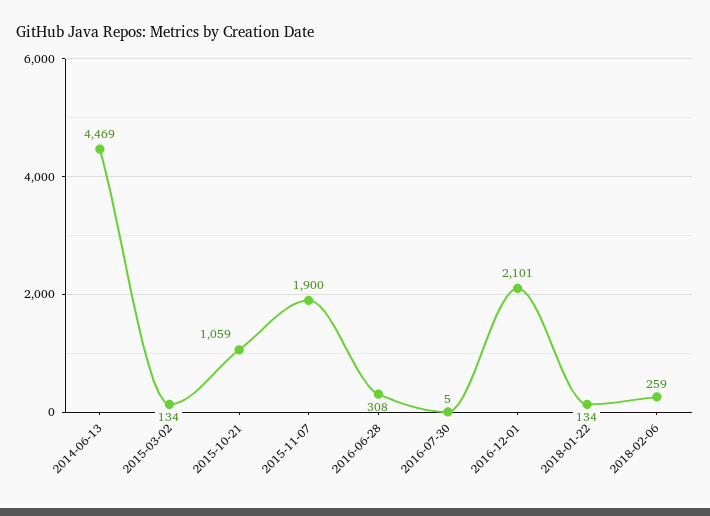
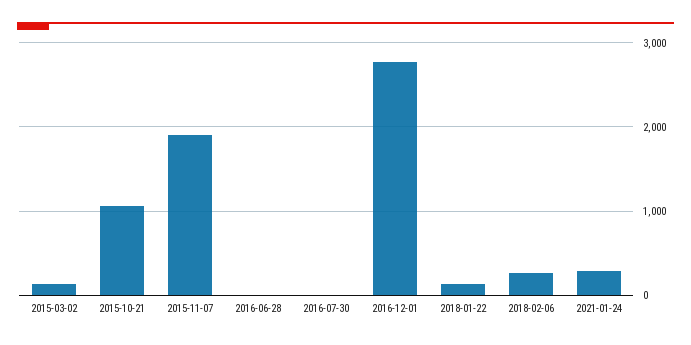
2014-06-13: 4469 -> none
2016-06-28: 308 -> 0
2016-12-01: 2101 -> 2800
2021-01-24: none -> 300

